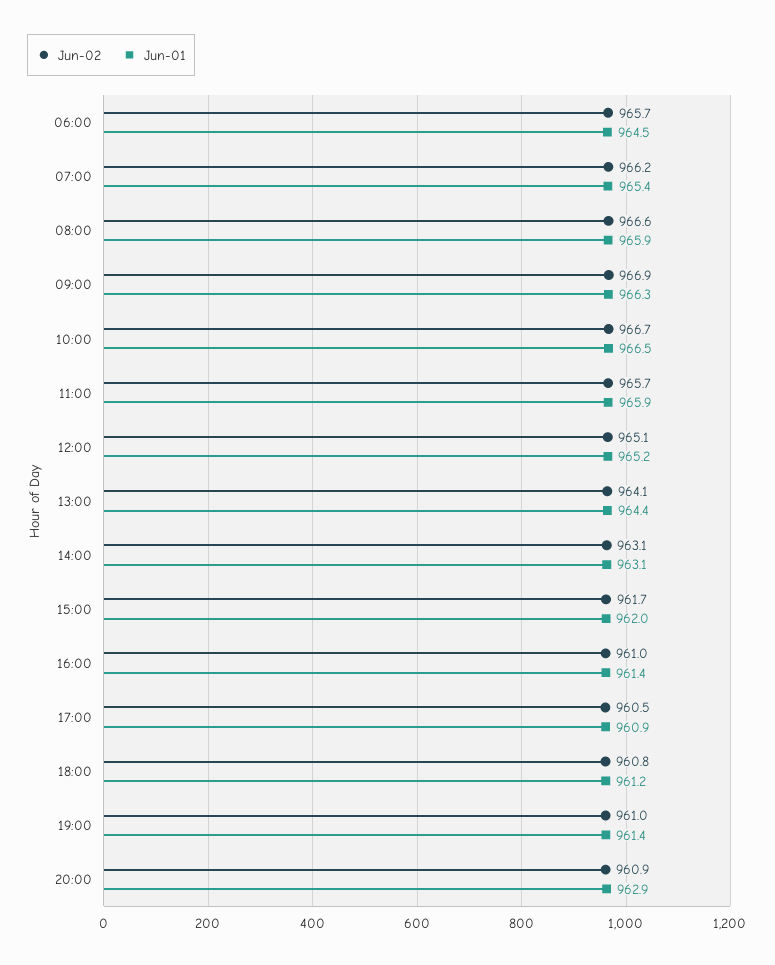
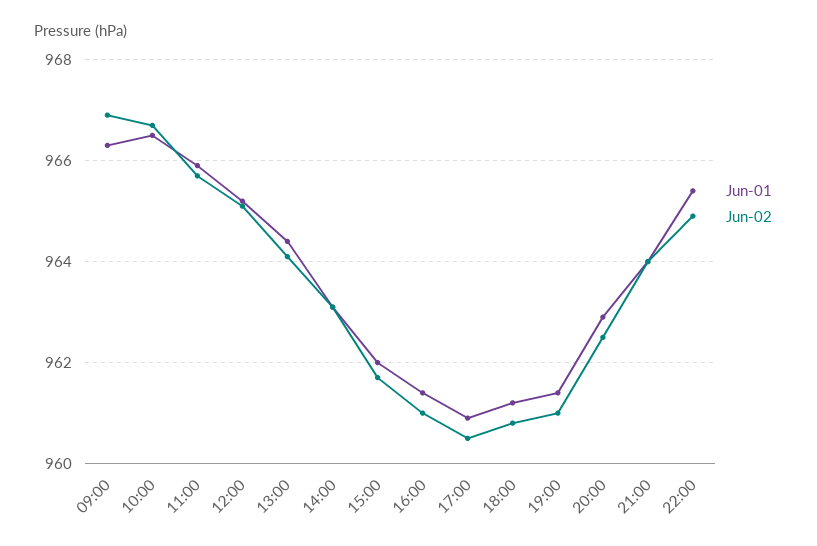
Jun-02, 06:00: 965.7 -> none
Jun-01, 06:00: 964.5 -> none
Jun-02, 07:00: 966.2 -> none
Jun-01, 07:00: 965.4 -> none
Jun-02, 08:00: 966.6 -> none
Jun-01, 08:00: 965.9 -> none
Jun-02, 20:00: 960.9 -> 962.5
Jun-01, 21:00: none -> 964
Jun-02, 21:00: none -> 964
Jun-01, 22:00: none -> 965.5
Jun-02, 22:00: none -> 965

